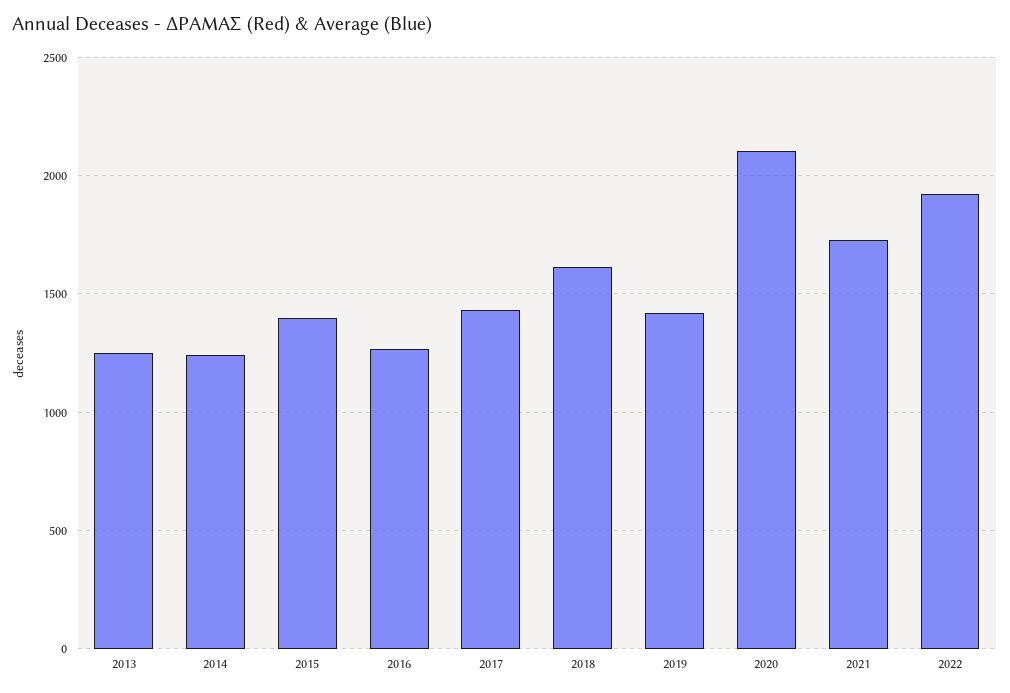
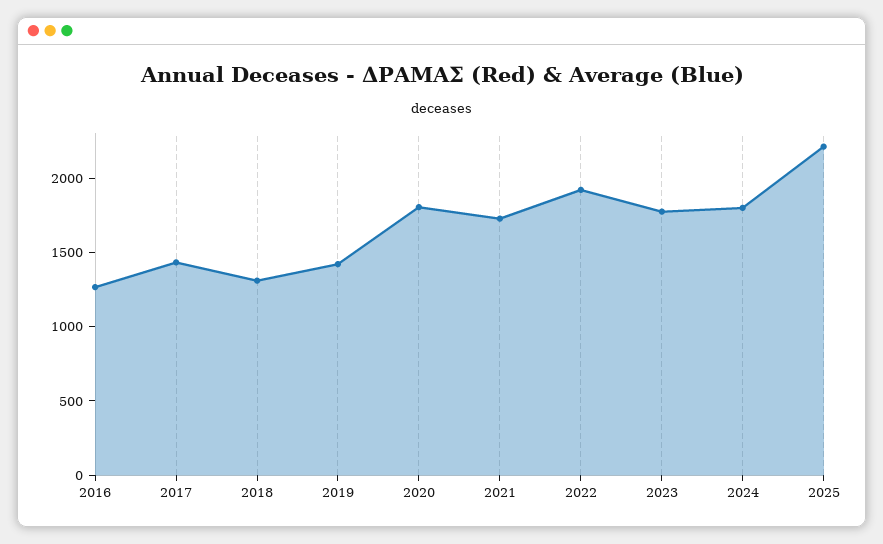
2013: 1250 -> none
2014: 1250 -> none
2015: 1400 -> none
2018: 1600 -> 1300
2020: 2100 -> 1800
2023: none -> 1800
2024: none -> 1800
2025: none -> 2200

